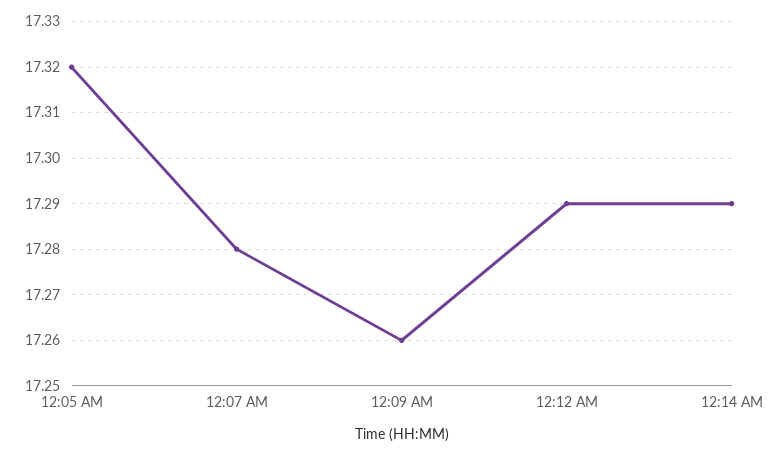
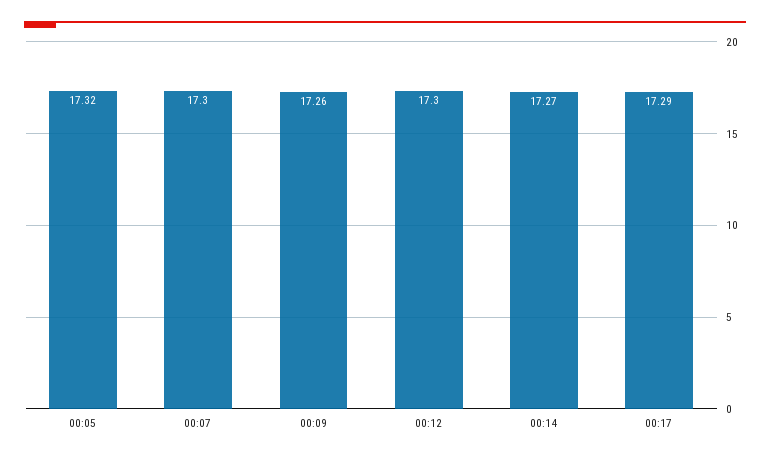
12:07 AM: 17.28 -> 17.3
12:12 AM: 17.29 -> 17.3
12:14 AM: 17.29 -> 17.27
00:17: none -> 17.29

